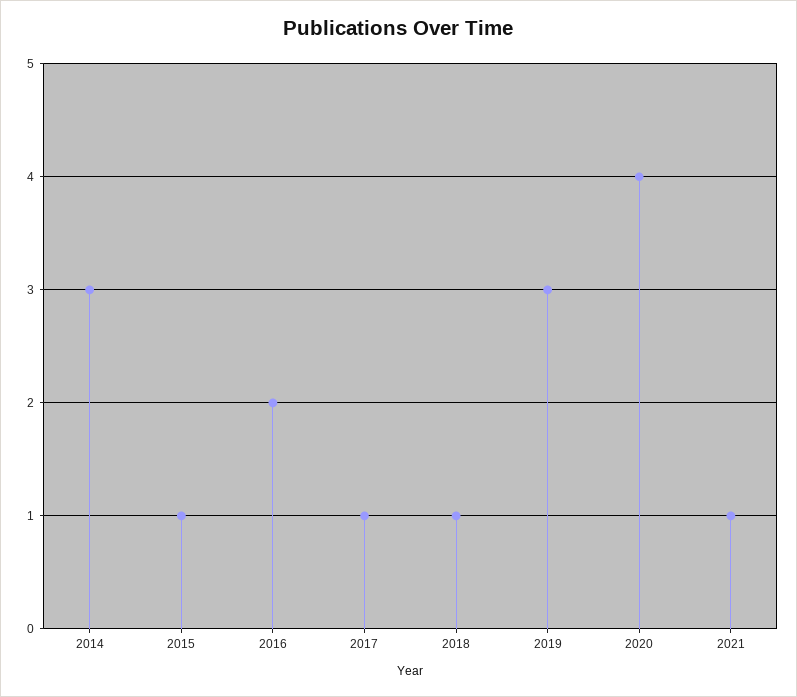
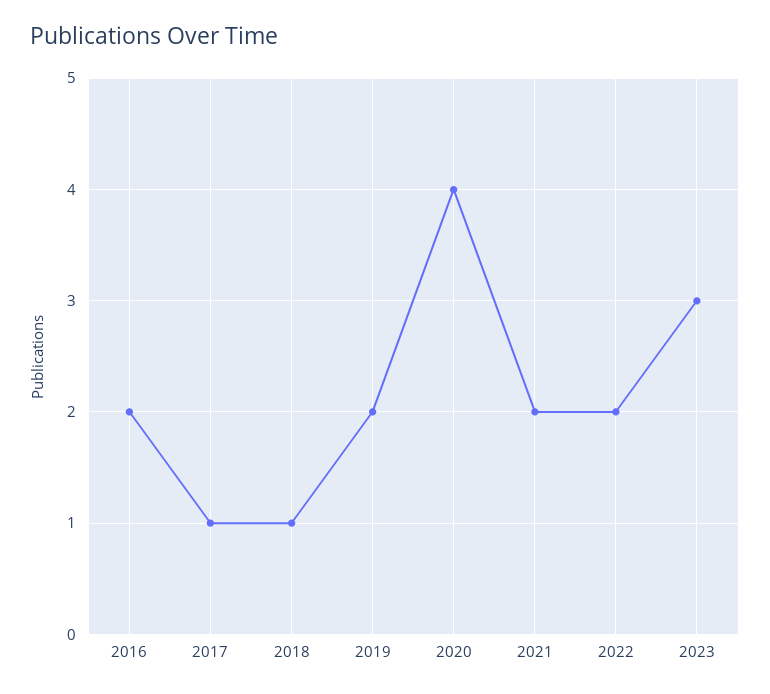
2014: 3 -> none
2015: 1 -> none
2019: 3 -> 2
2021: 1 -> 2
2022: none -> 2
2023: none -> 3

